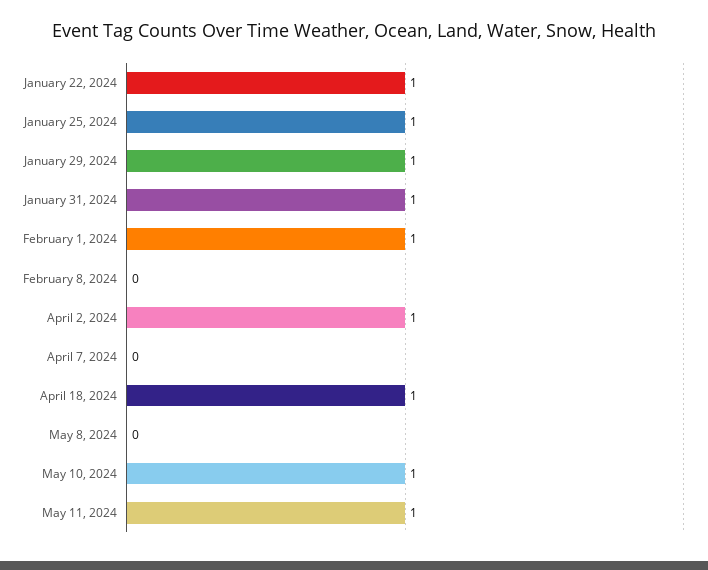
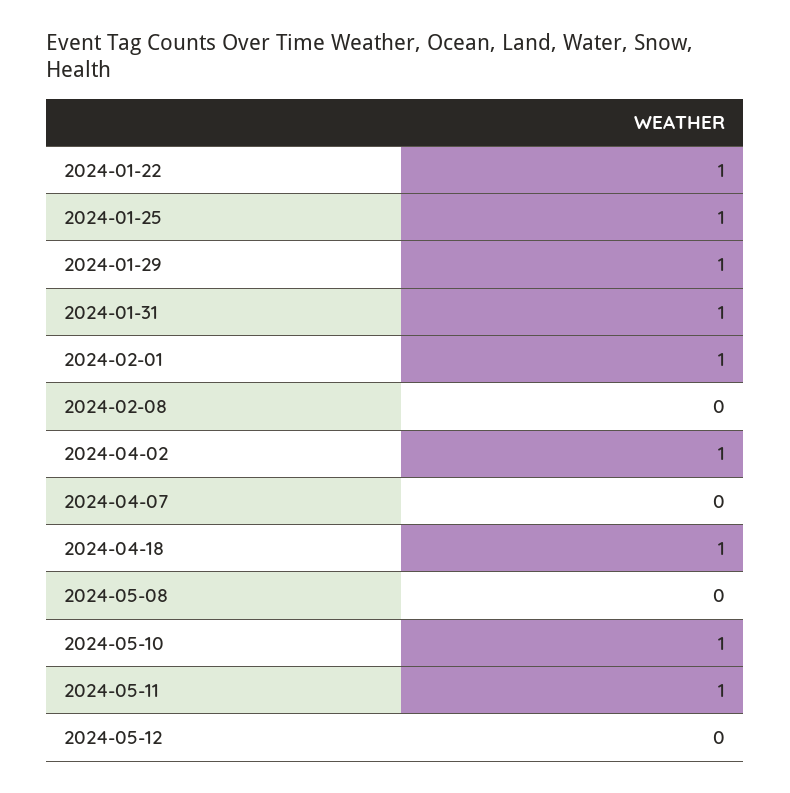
2024-05-12: none -> 0

